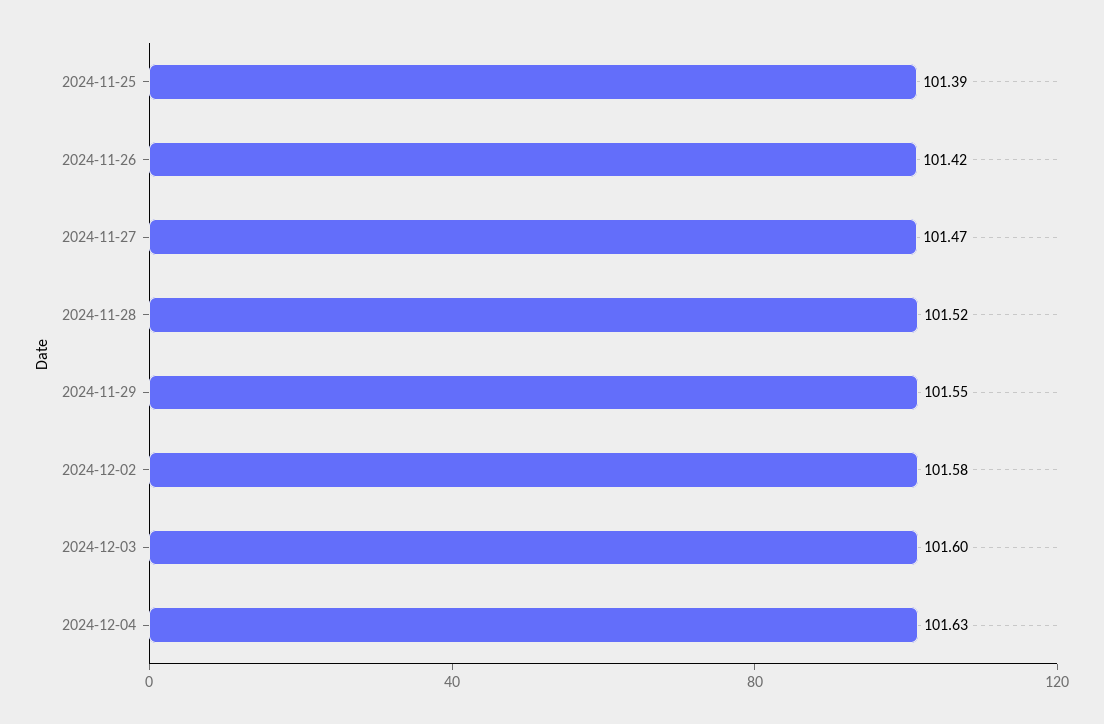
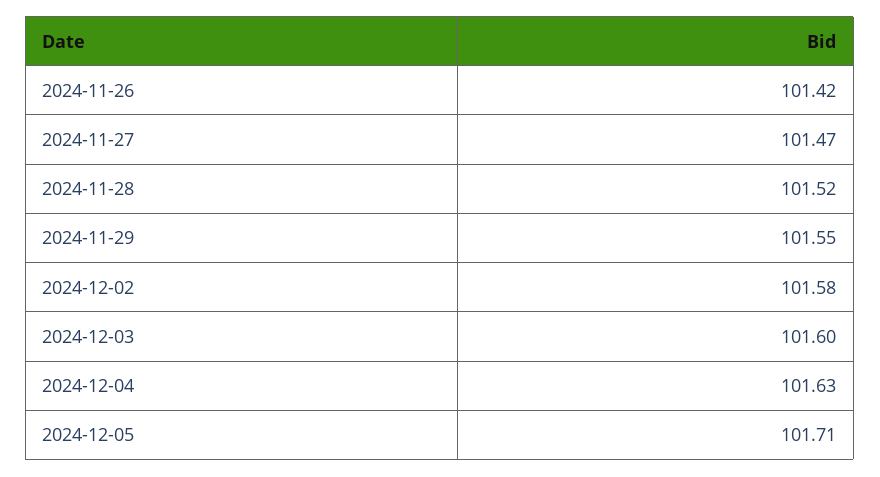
2024-11-25: 101.39 -> none
2024-12-05: none -> 101.71

